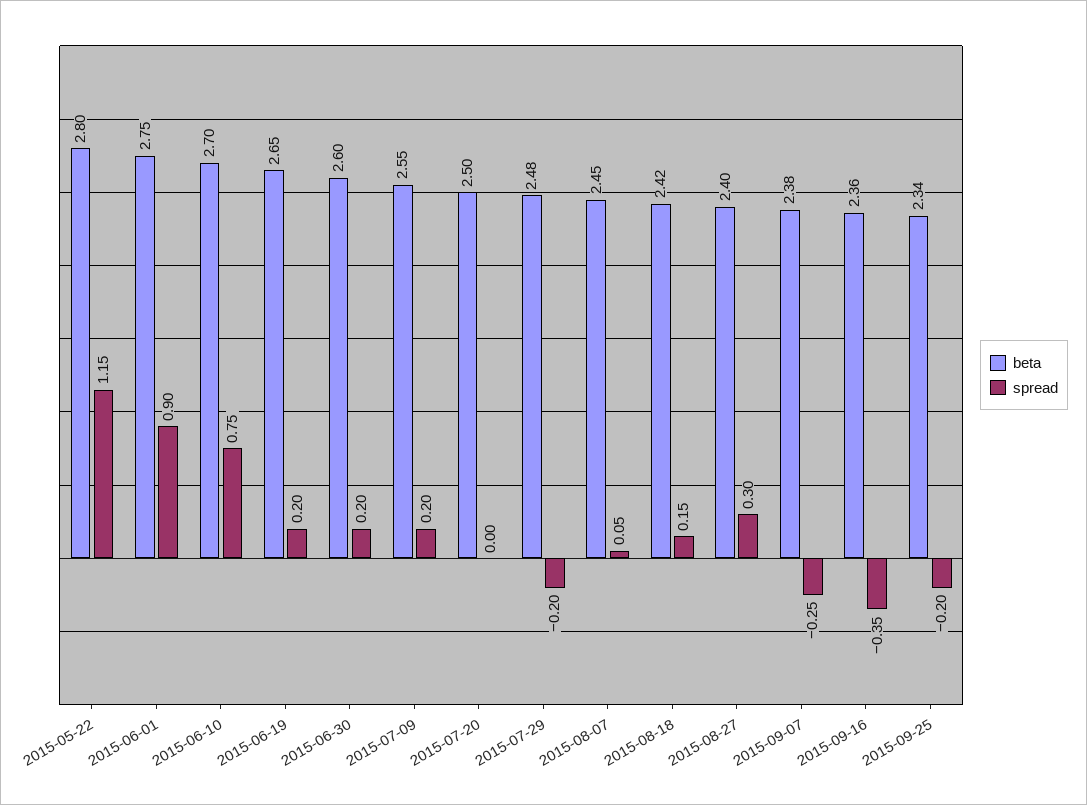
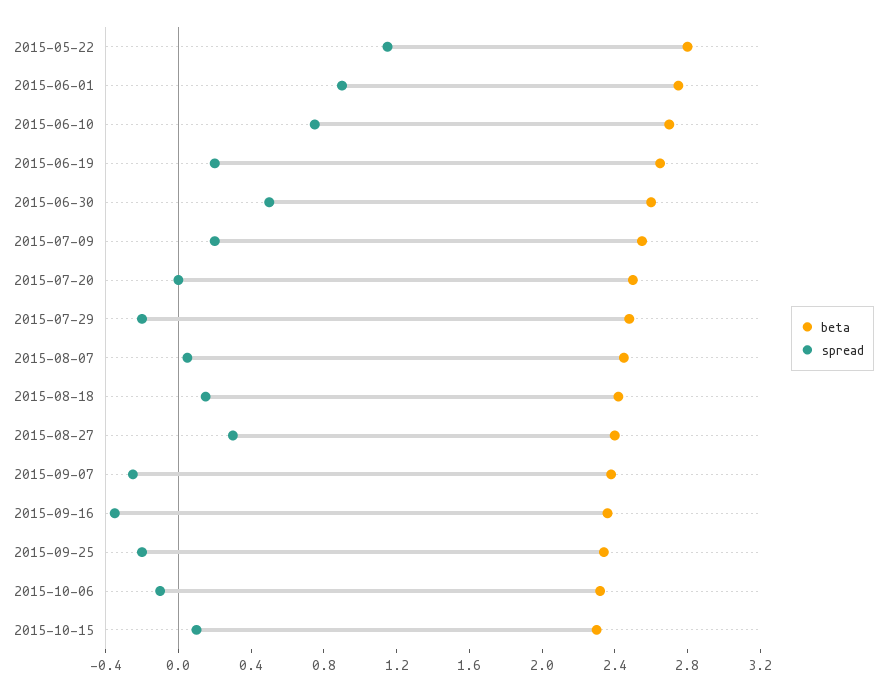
spread, 2015-06-30: 0.2 -> 0.5
beta, 2015-10-06: none -> 2.3
spread, 2015-10-06: none -> -0.1
beta, 2015-10-15: none -> 2.3
spread, 2015-10-15: none -> 0.1

